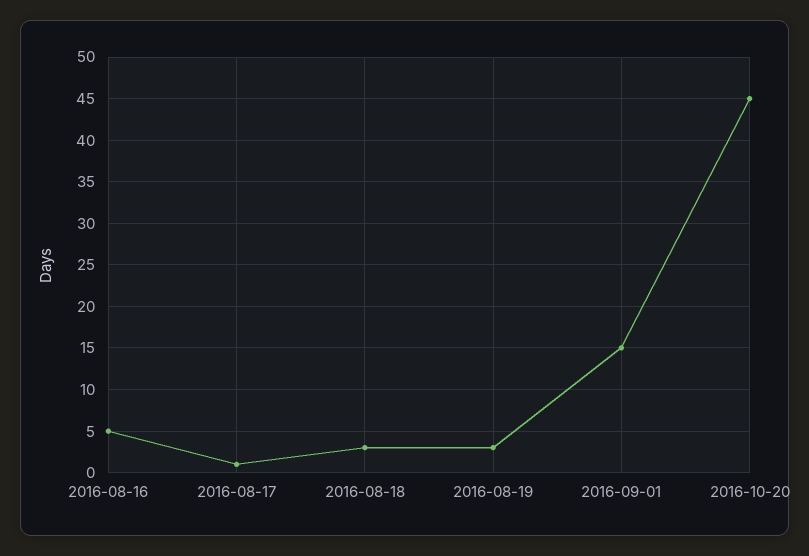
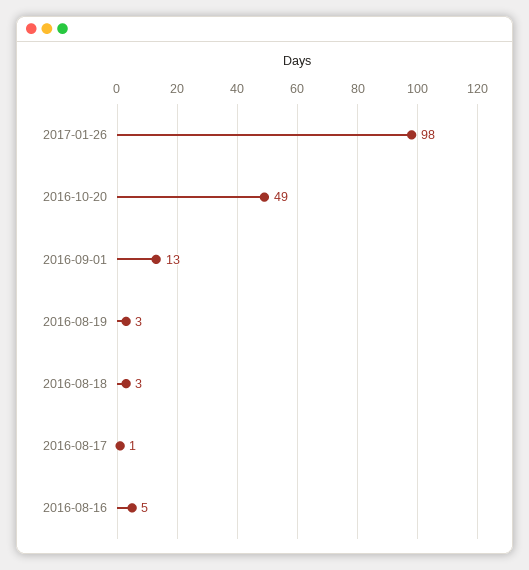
2016-09-01: 15 -> 13
2016-10-20: 45 -> 49
2017-01-26: none -> 98

